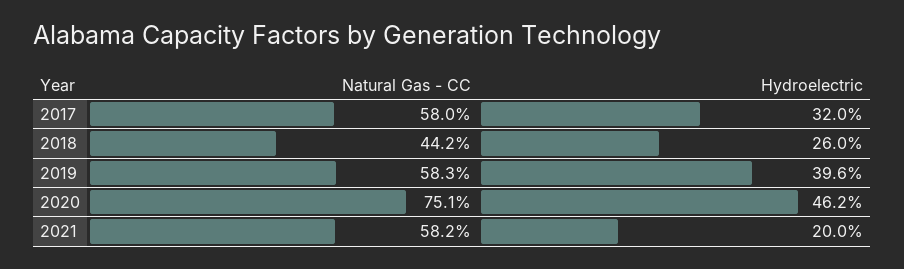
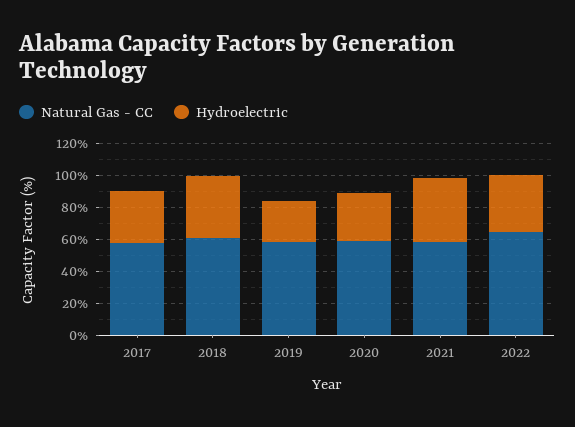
Natural Gas - CC, 2018: 44.2 -> 60
Hydroelectric, 2018: 26 -> 40
Hydroelectric, 2019: 39.6 -> 25
Natural Gas - CC, 2020: 75.1 -> 60
Hydroelectric, 2020: 46.2 -> 30
Hydroelectric, 2021: 20 -> 40
Natural Gas - CC, 2022: none -> 65
Hydroelectric, 2022: none -> 35

